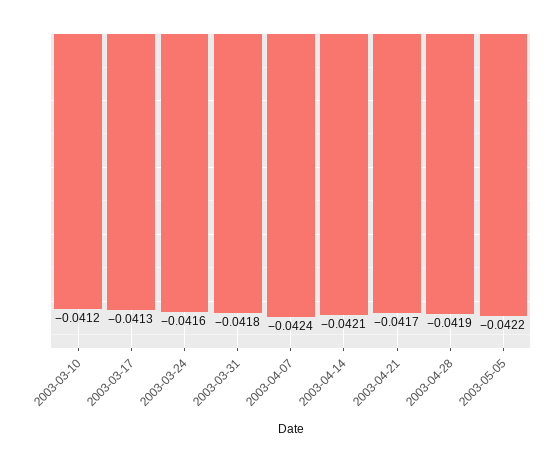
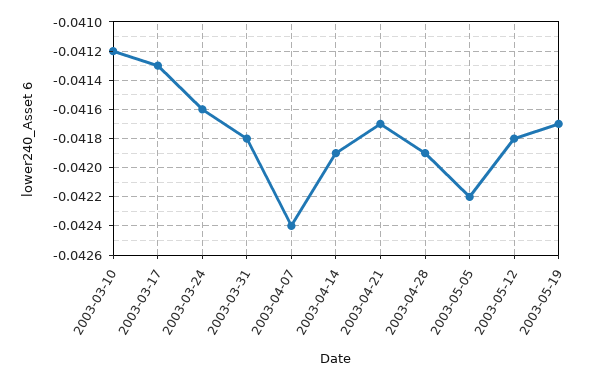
2003-04-14: -0.0421 -> -0.0419
2003-05-12: none -> -0.0418
2003-05-19: none -> -0.0417

